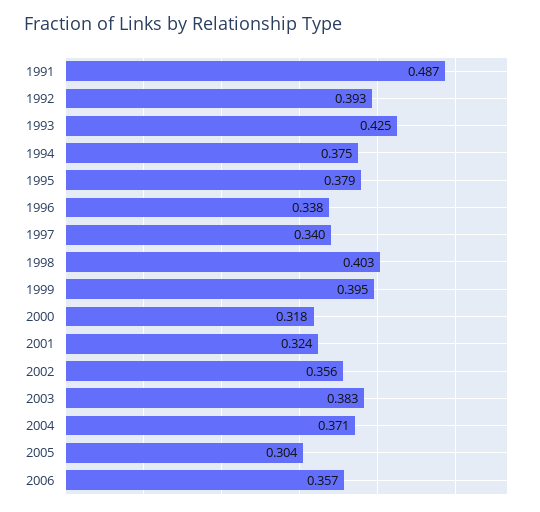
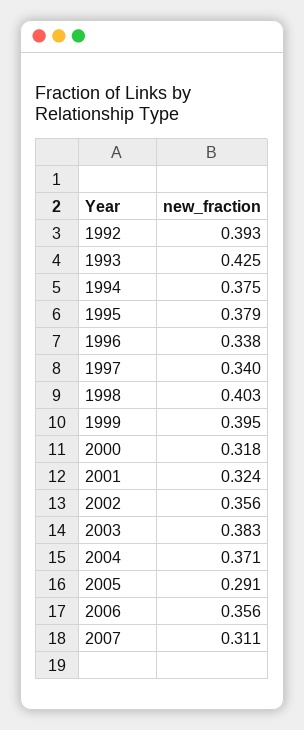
1991: 0.487 -> none
2005: 0.304 -> 0.291
2006: 0.357 -> 0.356
2007: none -> 0.311

